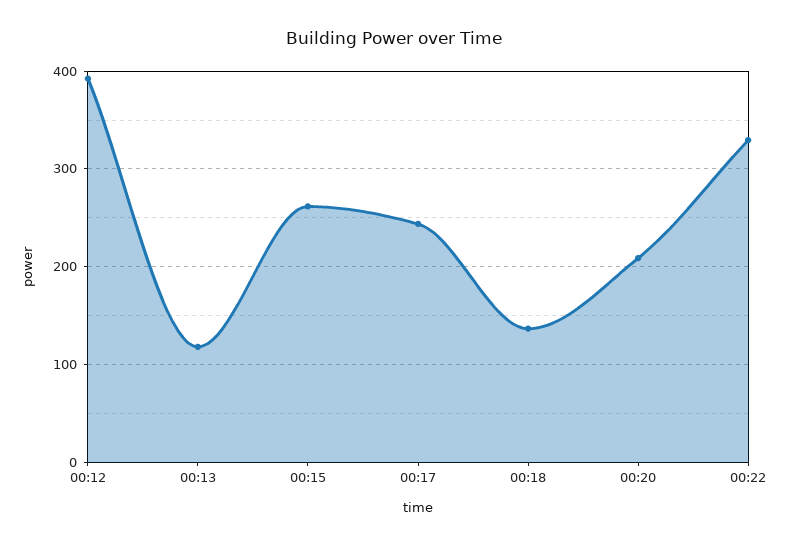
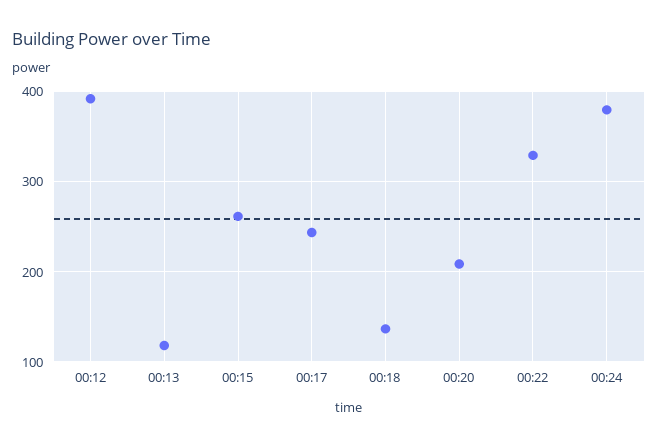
00:24: none -> 380

